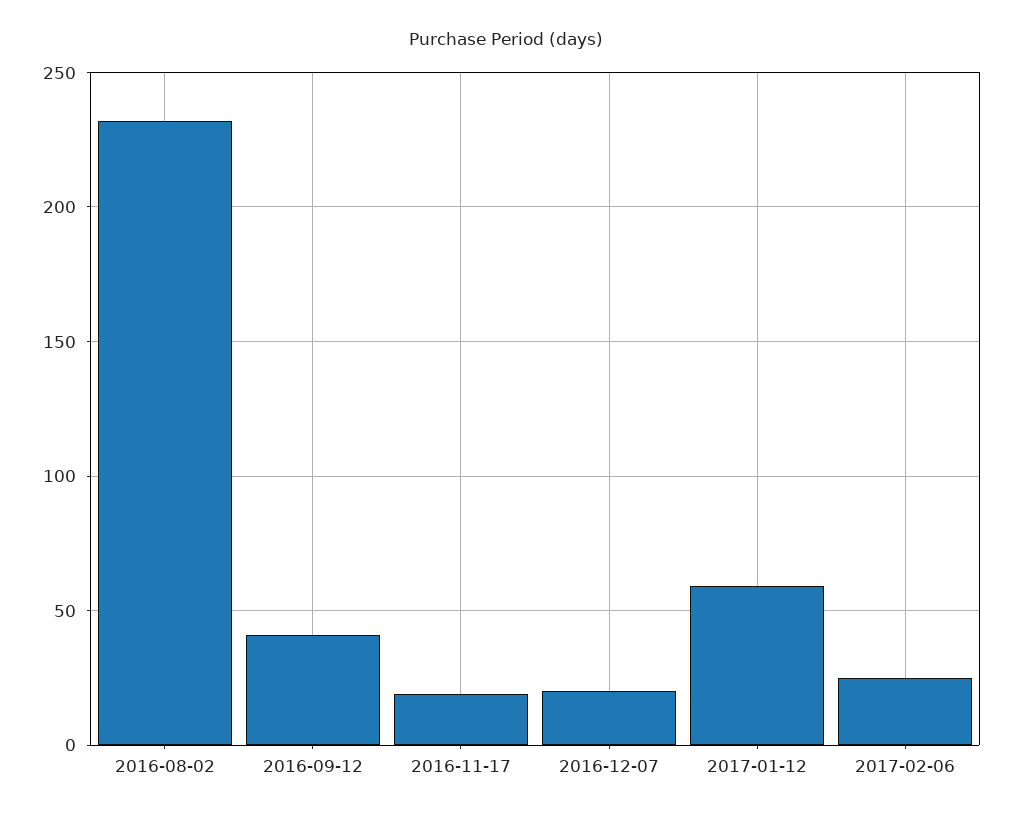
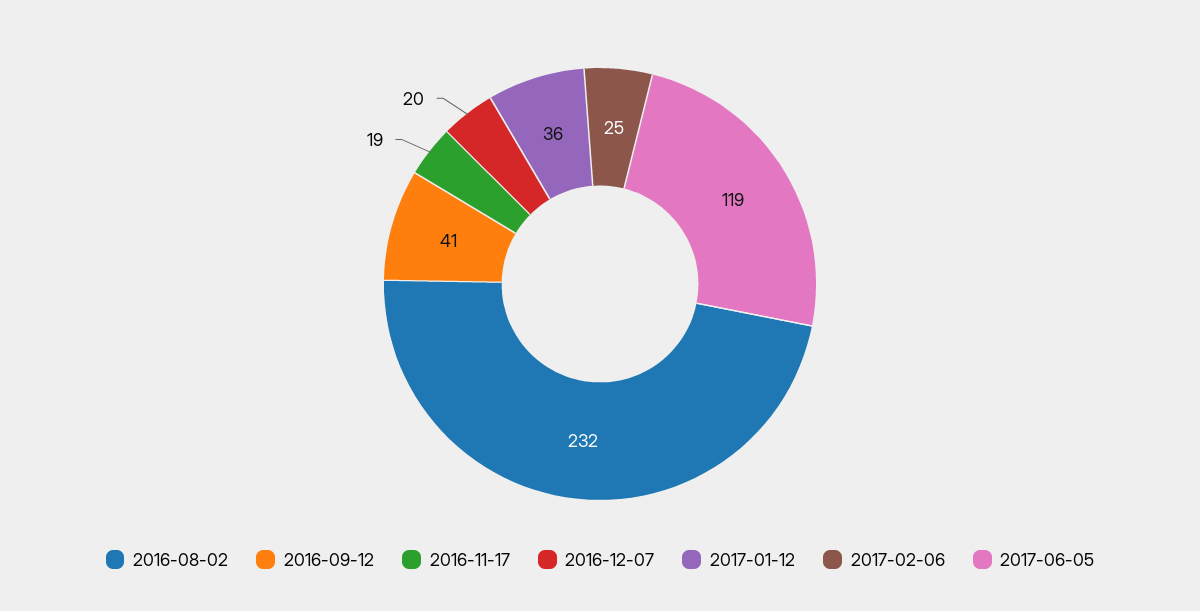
2017-01-12: 60 -> 36
2017-06-05: none -> 119

